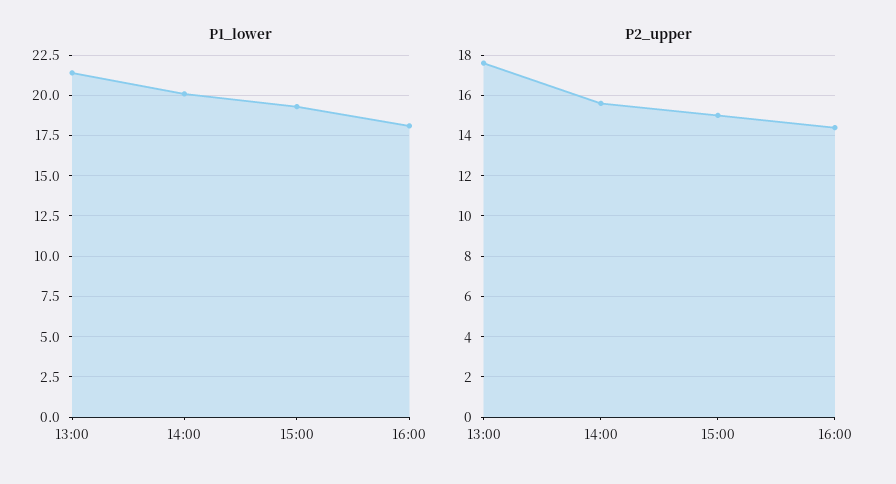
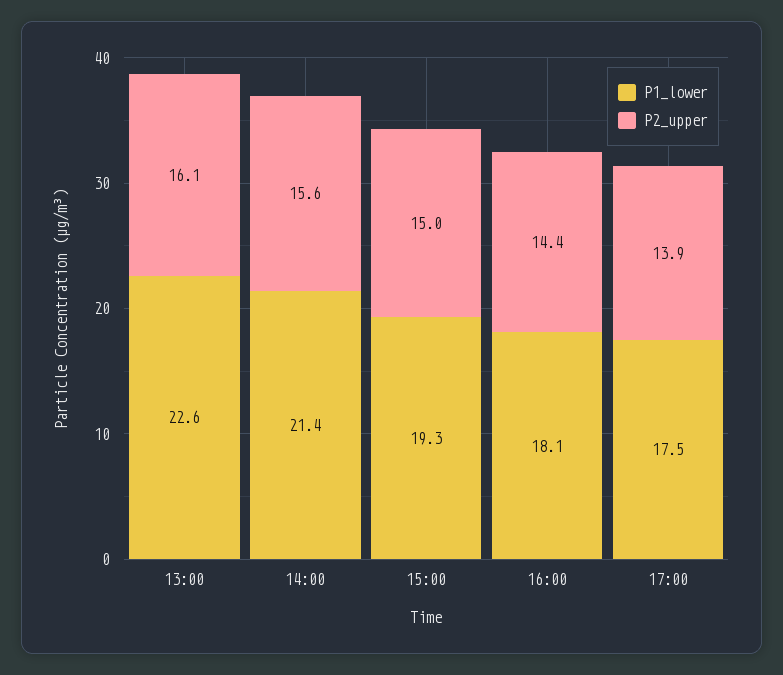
P1_lower, 13:00: 21.5 -> 22.6
P1_lower, 14:00: 20 -> 21.4
P2_upper, 13:00: 17.5 -> 16.1
P1_lower, 17:00: none -> 17.5
P2_upper, 17:00: none -> 13.9

